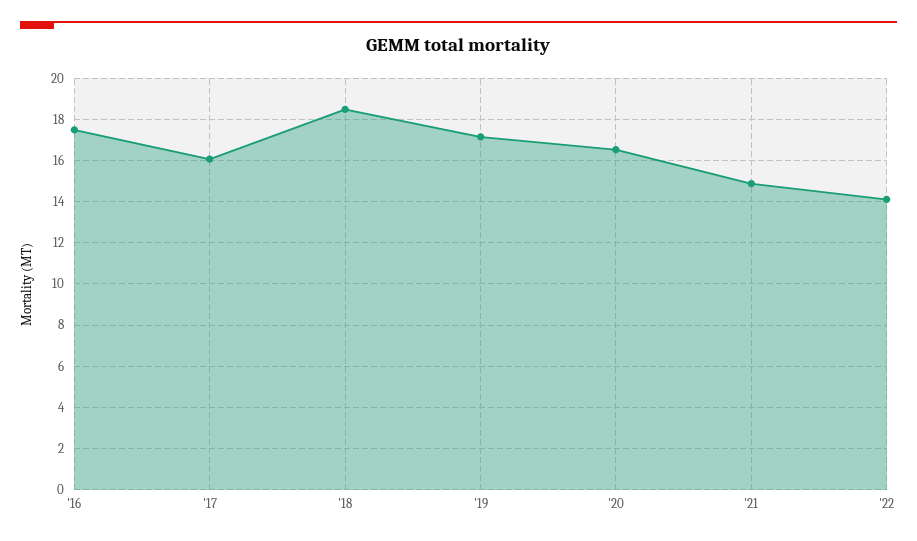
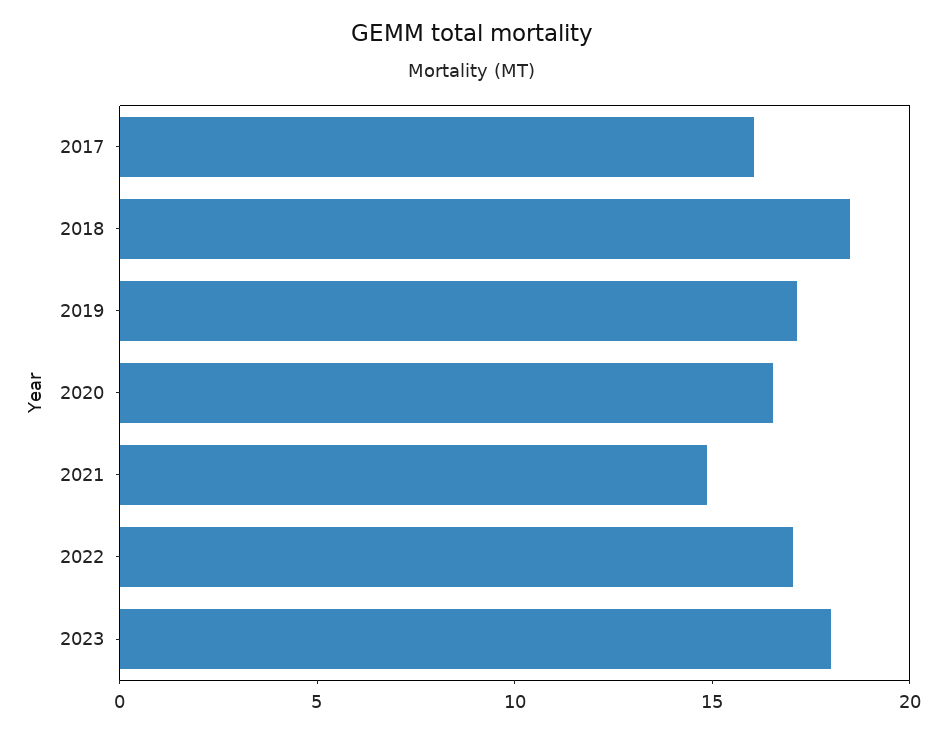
'16: 17.5 -> none
'22: 14 -> 17
2023: none -> 18

